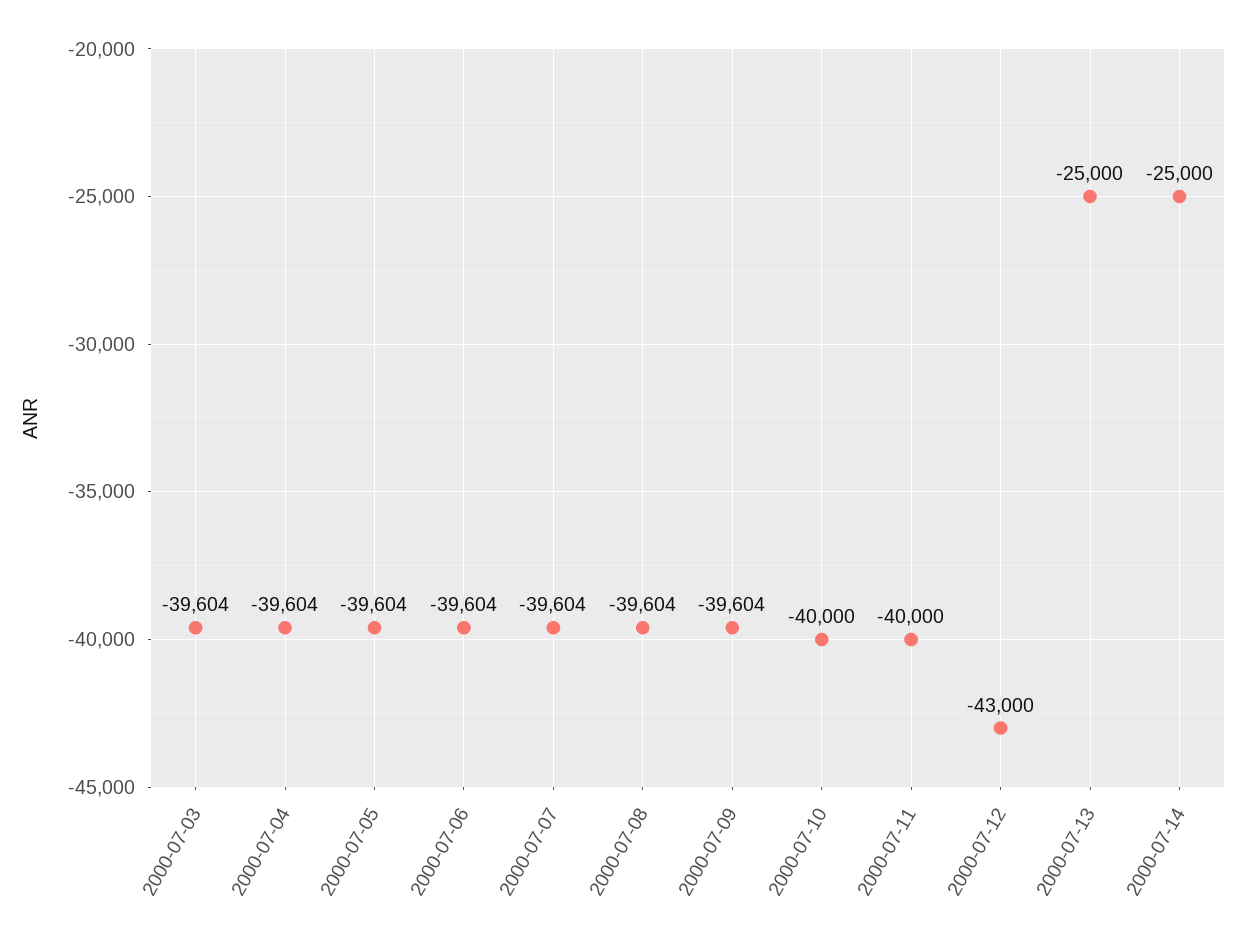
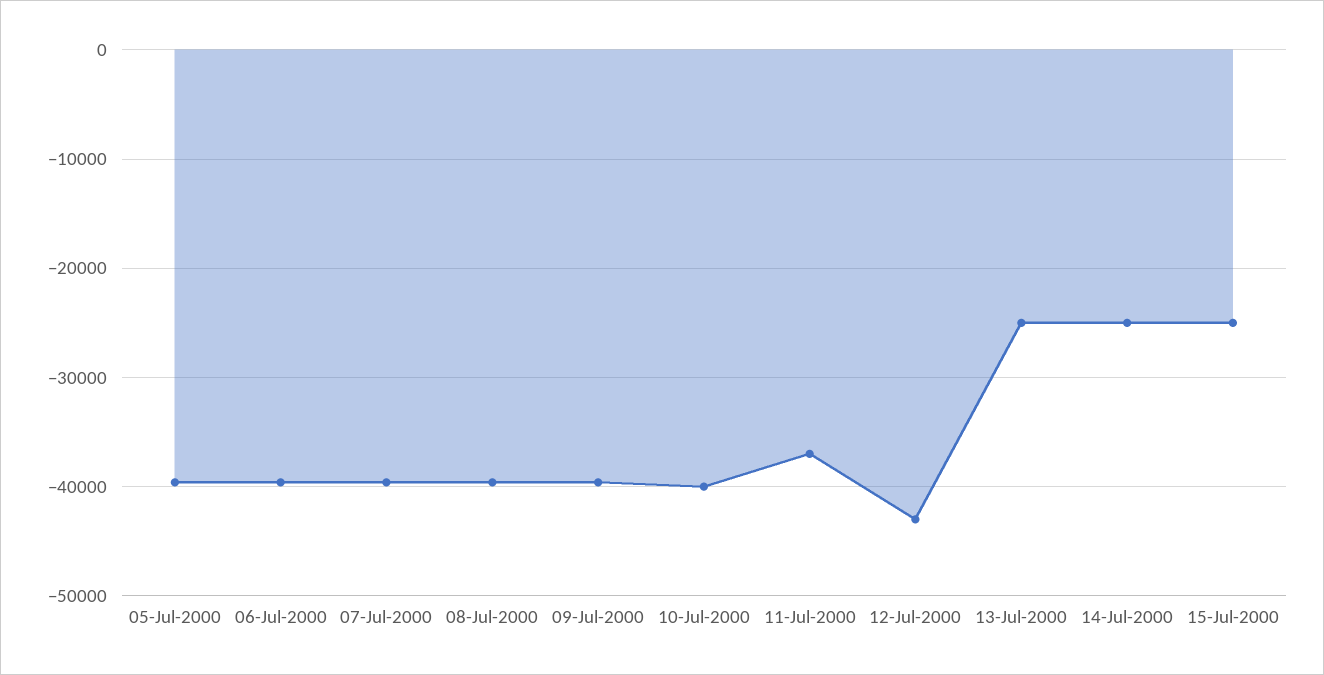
2000-07-03: -39604 -> none
2000-07-04: -39604 -> none
2000-07-11: -40000 -> -37000
15-Jul-2000: none -> -25000

